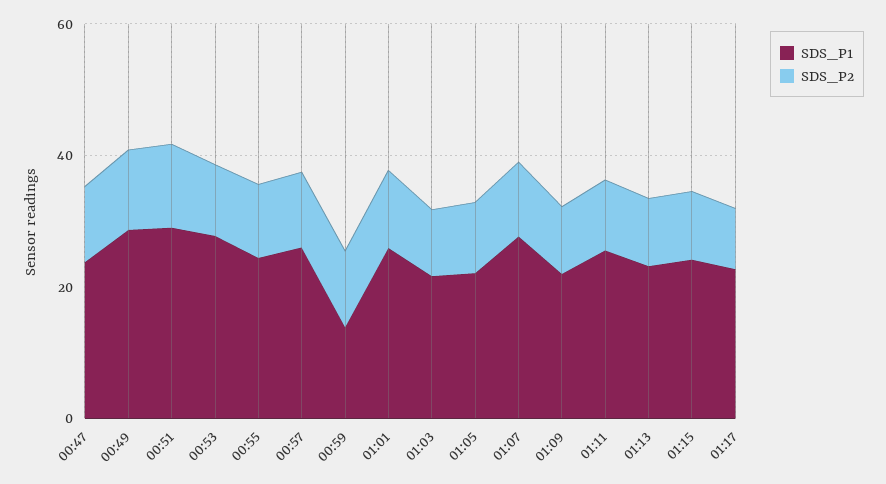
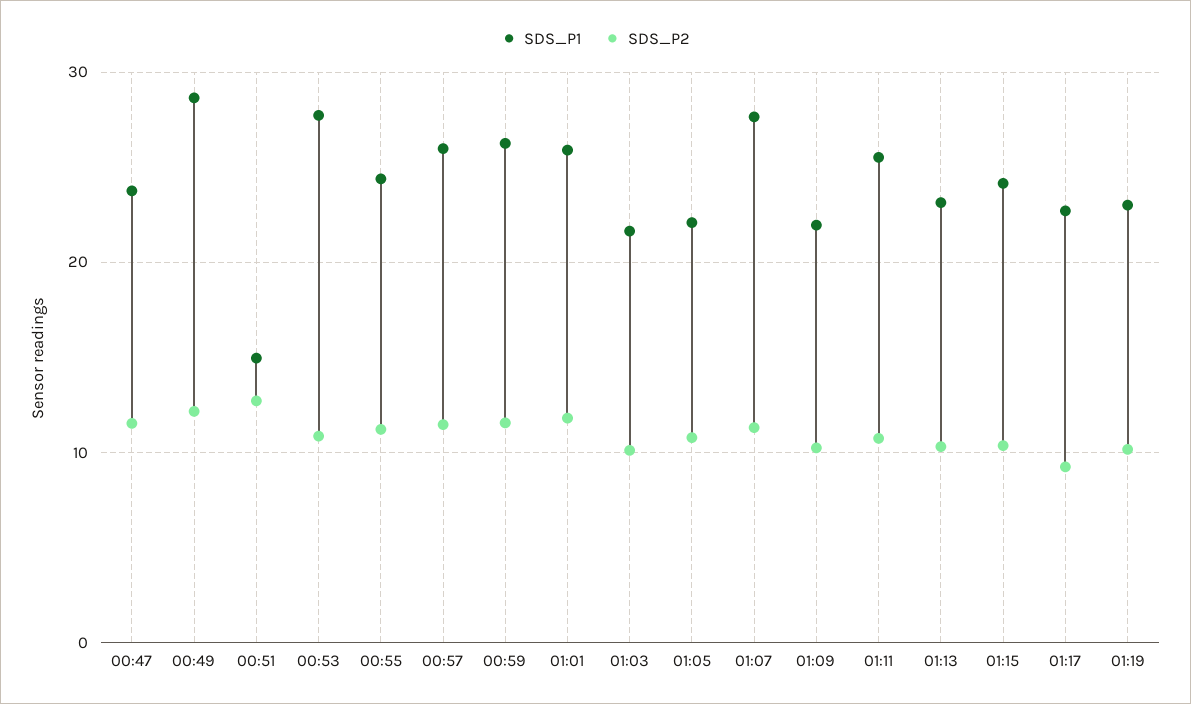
SDS_P1, 00:51: 30 -> 15
SDS_P1, 00:59: 15 -> 26
SDS_P1, 01:19: none -> 23
SDS_P2, 01:19: none -> 10

